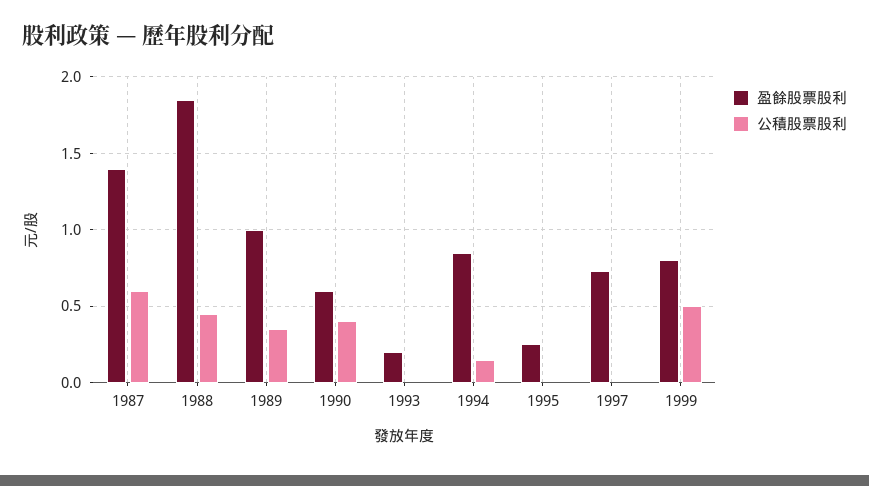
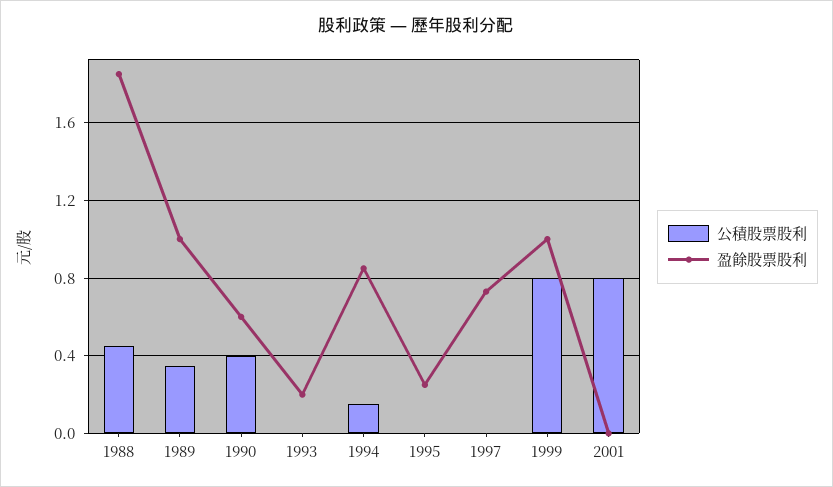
盈餘股票股利, 1987: 1.4 -> none
公積股票股利, 1987: 0.6 -> none
盈餘股票股利, 1999: 0.8 -> 1
公積股票股利, 1999: 0.5 -> 0.8
公積股票股利, 2001: none -> 0.8
盈餘股票股利, 2001: none -> 0

